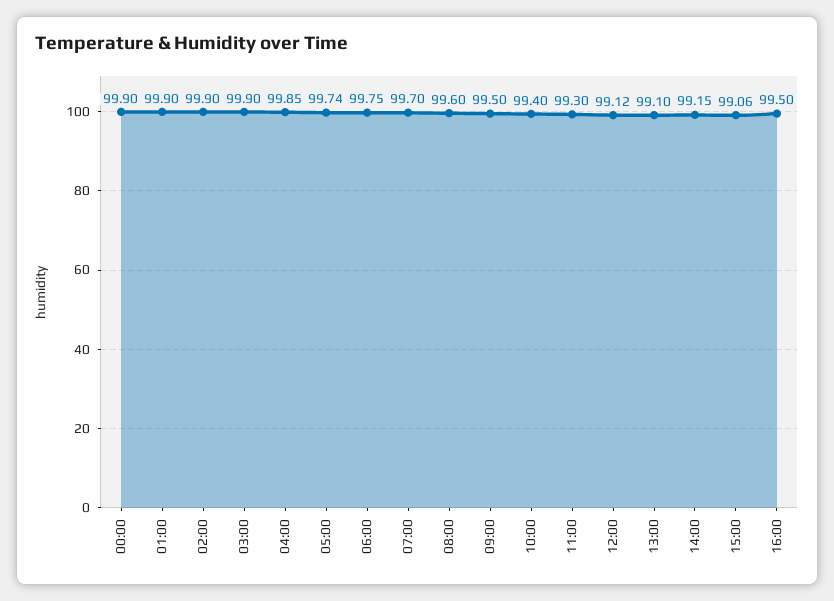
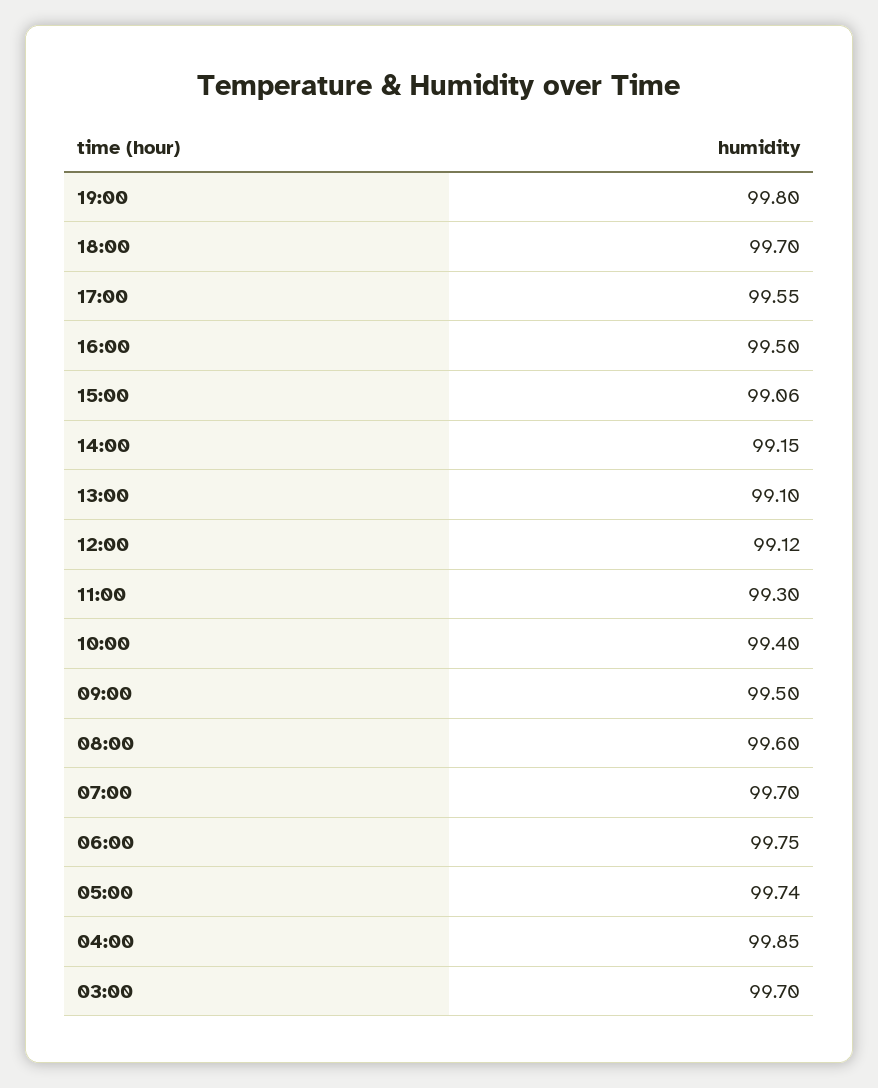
00:00: 99.9 -> none
01:00: 99.9 -> none
02:00: 99.9 -> none
03:00: 99.9 -> 99.7
19:00: none -> 99.8
18:00: none -> 99.7
17:00: none -> 99.55

